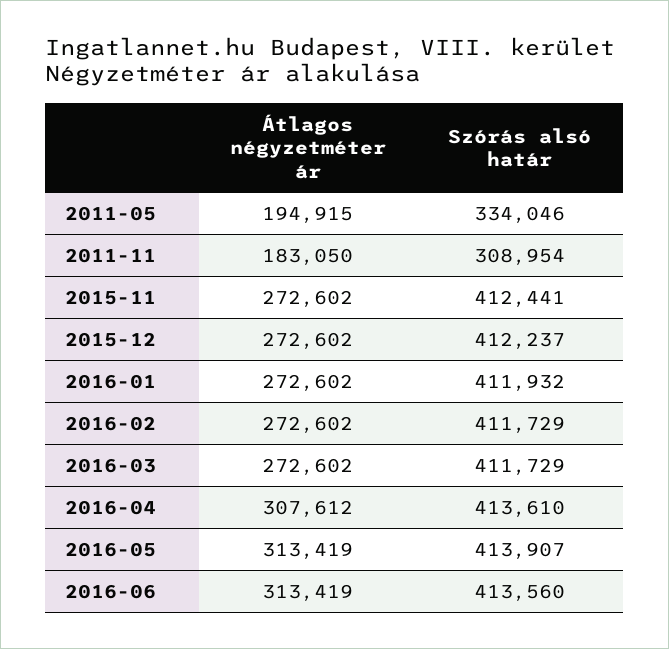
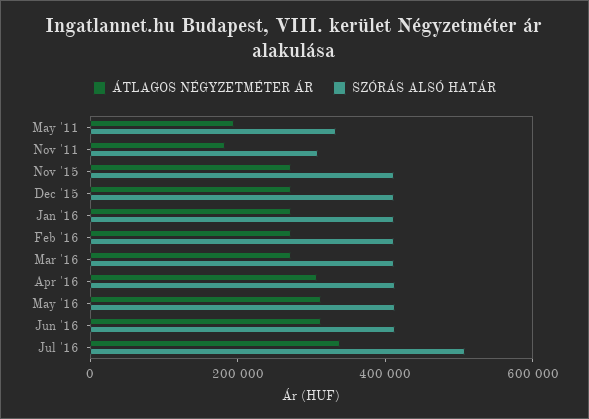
Átlagos négyzetméter ár, Jul '16: none -> 350000
Szórás alsó határ, Jul '16: none -> 500000

